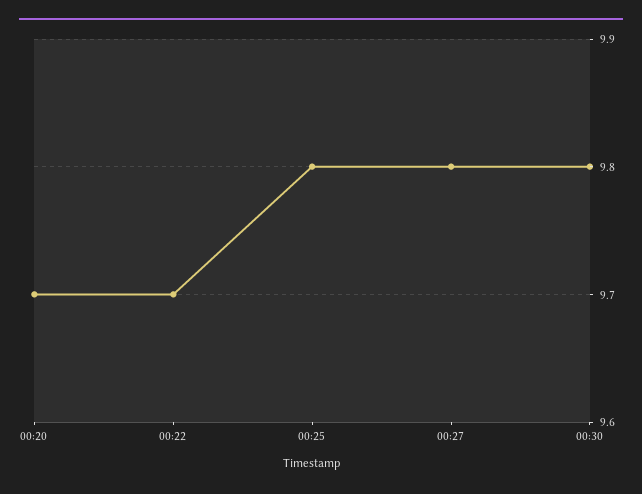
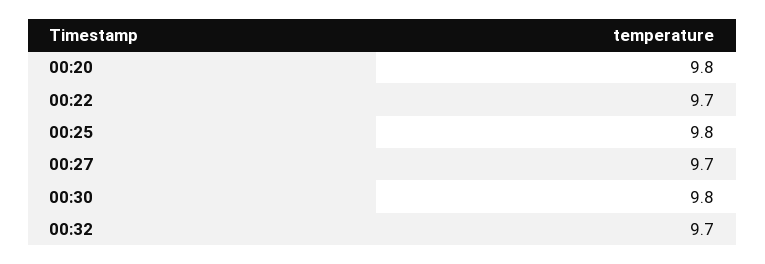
00:20: 9.7 -> 9.8
00:27: 9.8 -> 9.7
00:32: none -> 9.7

